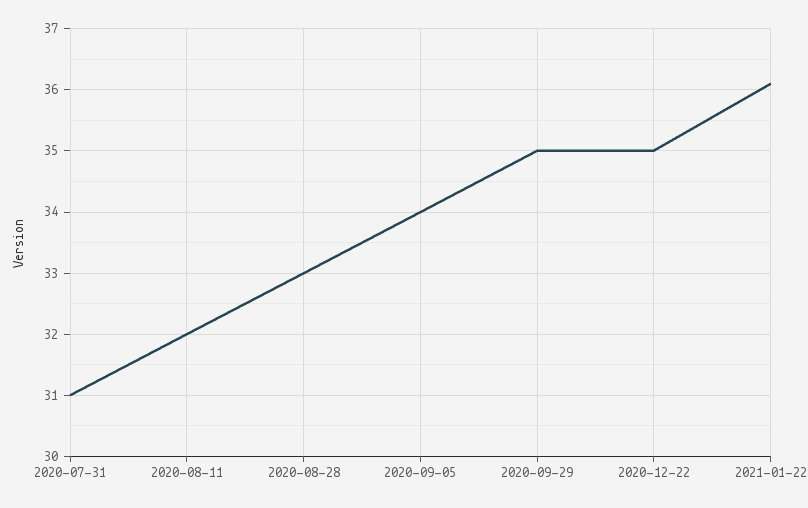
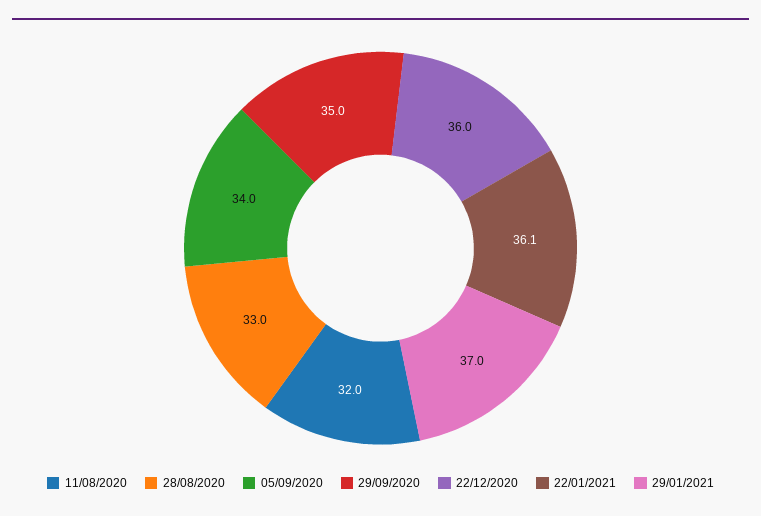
2020-07-31: 31 -> none
2020-12-22: 35 -> 36
29/01/2021: none -> 37

